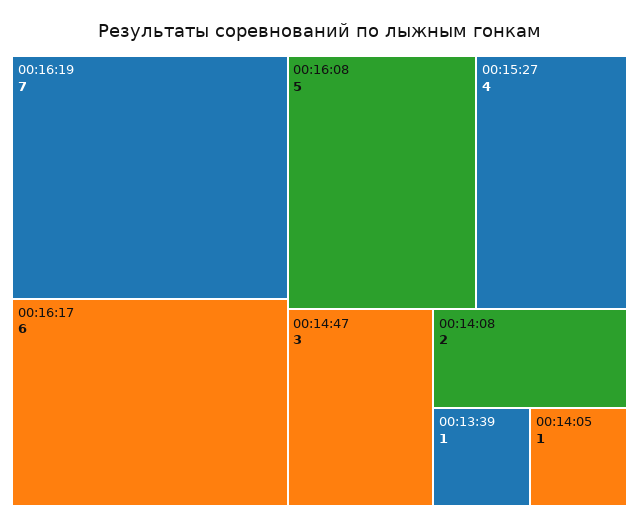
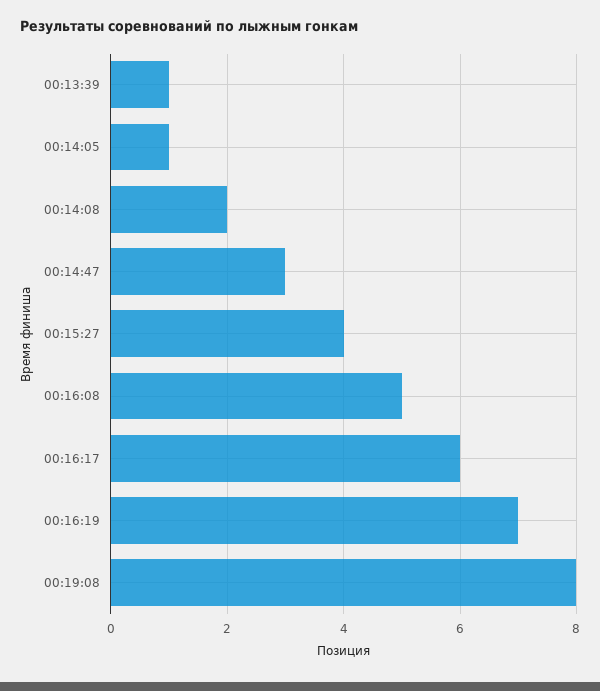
00:19:08: none -> 8

